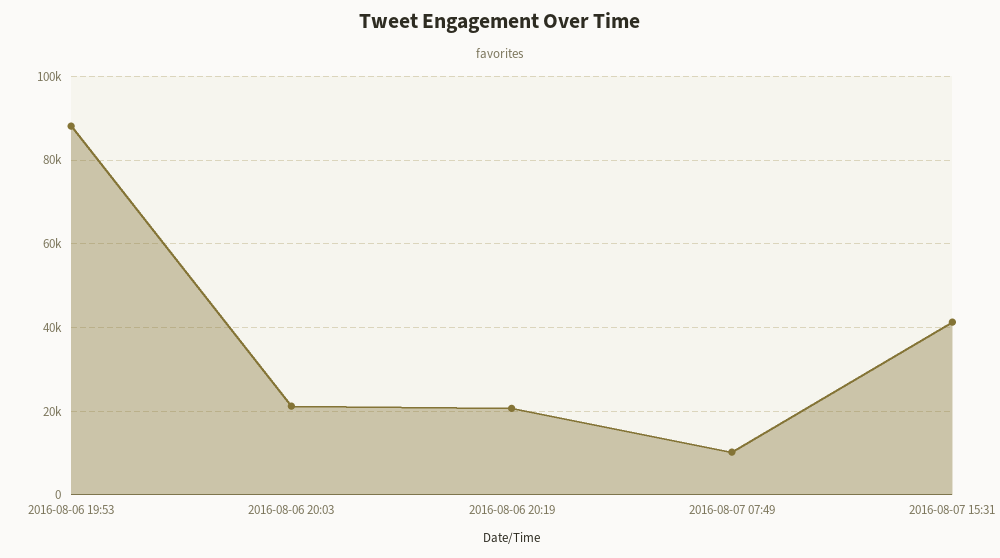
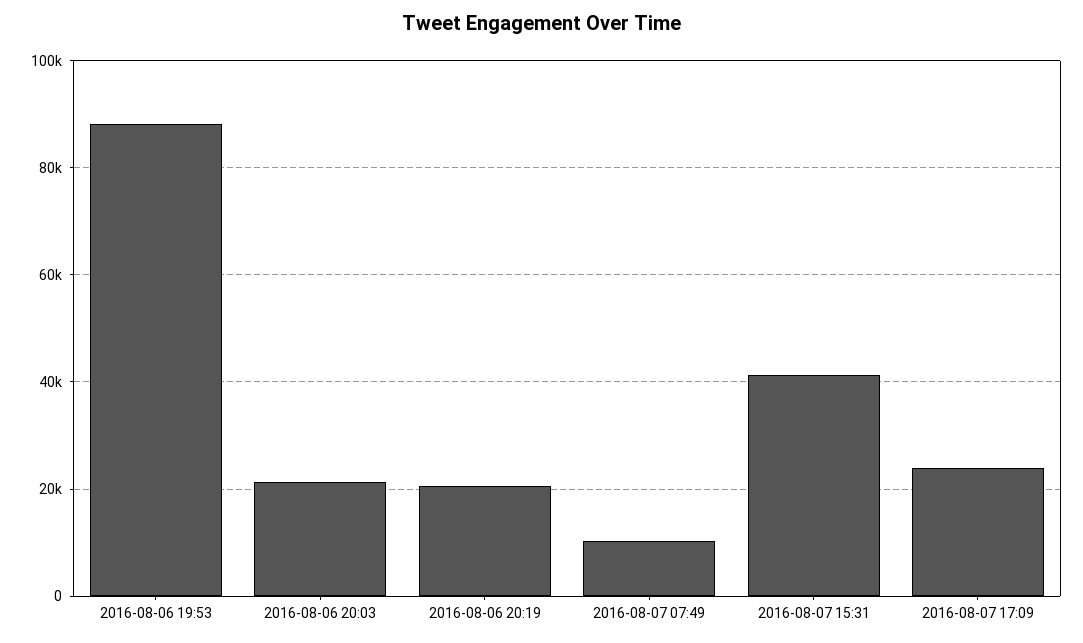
2016-08-07 17:09: none -> 24000

